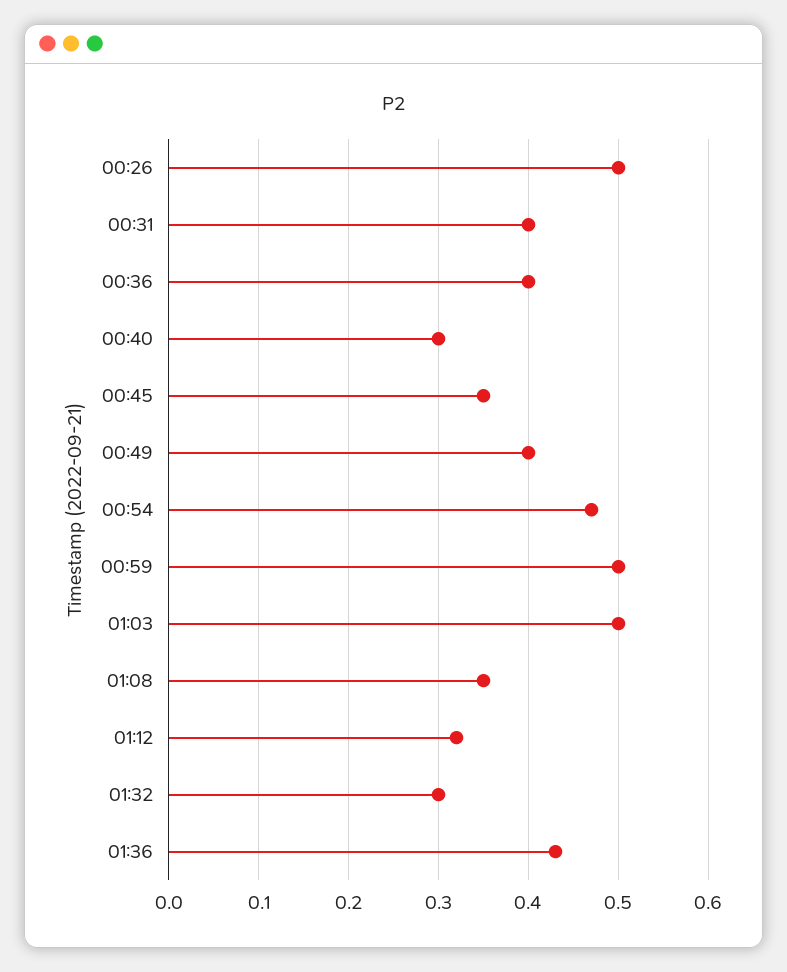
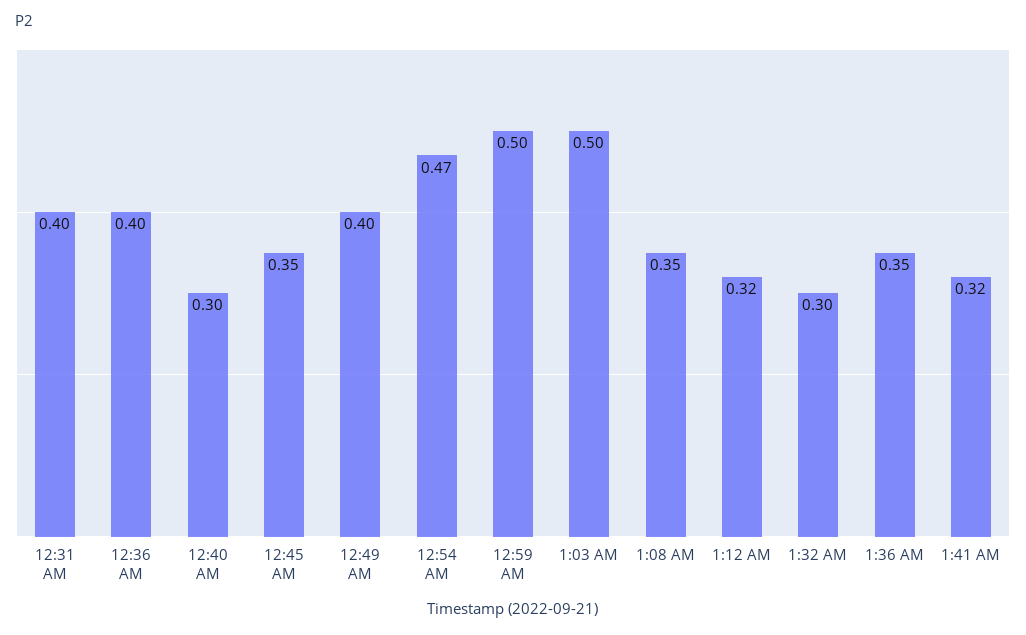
00:26: 0.5 -> none
01:36: 0.43 -> 0.35
1:41 AM: none -> 0.32

